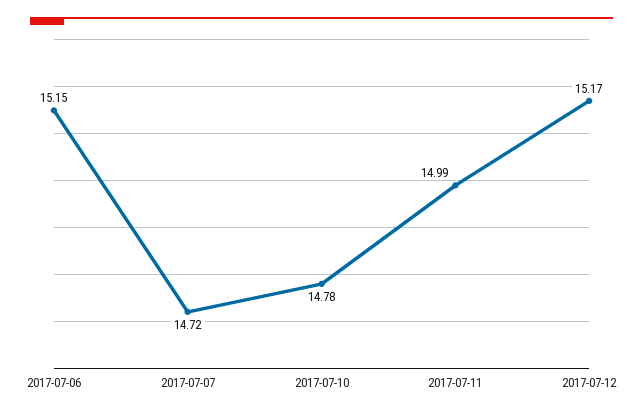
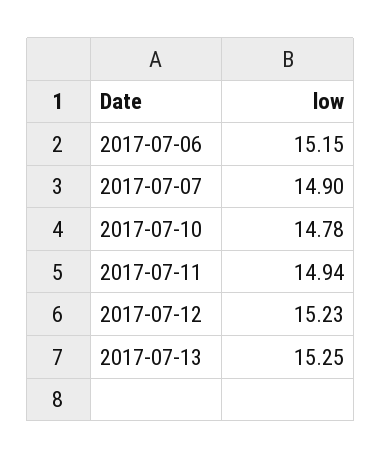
2017-07-07: 14.72 -> 14.9
2017-07-11: 14.99 -> 14.94
2017-07-12: 15.17 -> 15.23
2017-07-13: none -> 15.25

